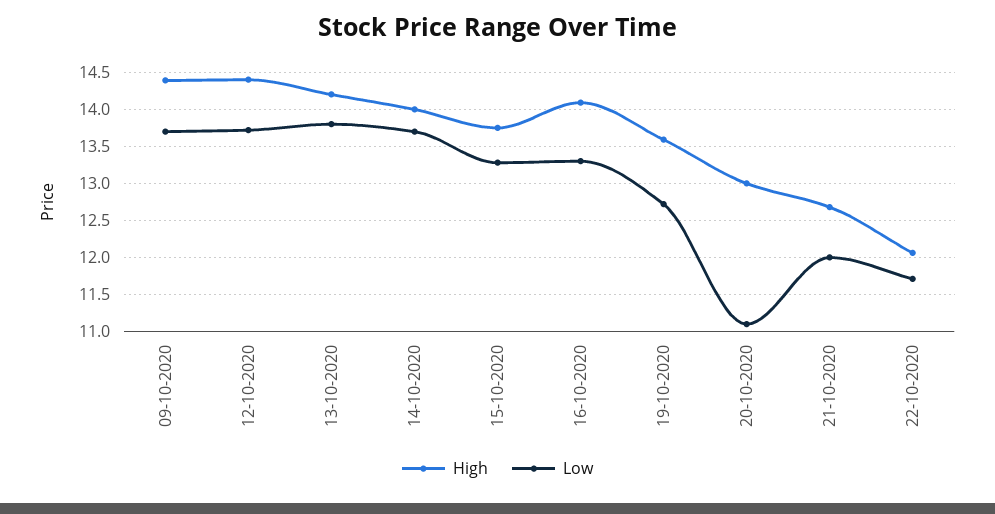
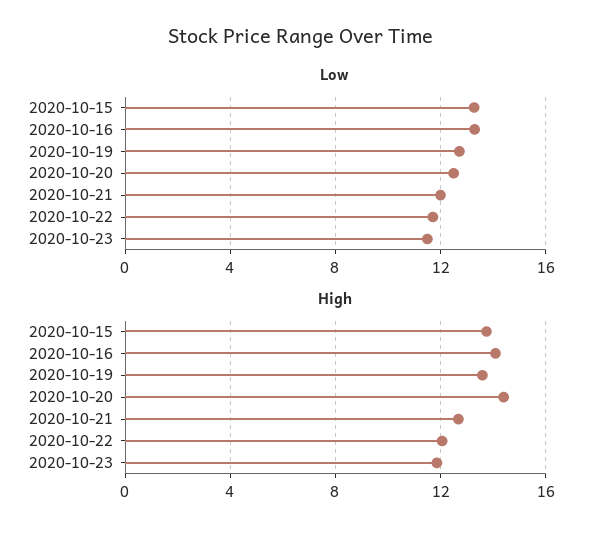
High, 09-10-2020: 14.4 -> none
Low, 09-10-2020: 13.7 -> none
High, 12-10-2020: 14.4 -> none
Low, 12-10-2020: 13.7 -> none
High, 13-10-2020: 14.2 -> none
Low, 13-10-2020: 13.8 -> none
High, 14-10-2020: 14 -> none
Low, 14-10-2020: 13.7 -> none
High, 20-10-2020: 13 -> 14.5
Low, 20-10-2020: 11.1 -> 12.5
Low, 2020-10-23: none -> 11.5
High, 2020-10-23: none -> 12

